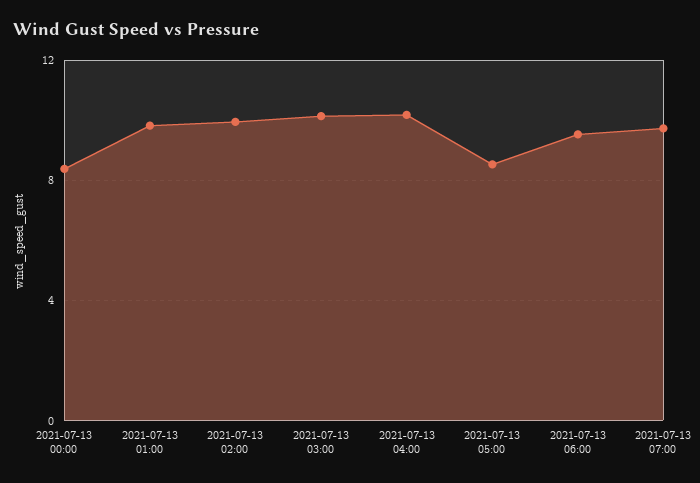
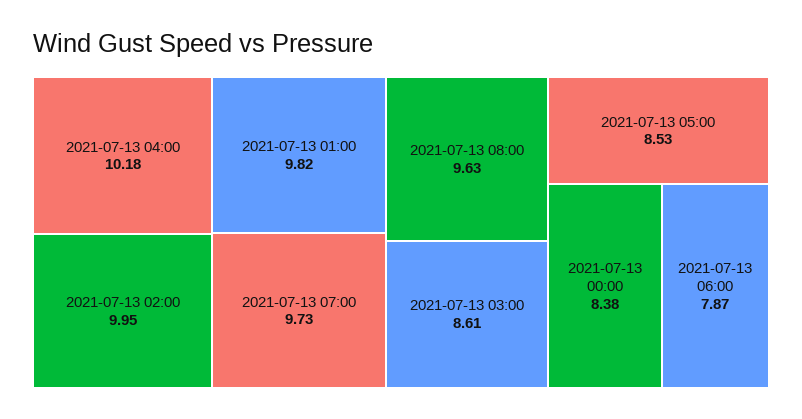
2021-07-13 03:00: 10 -> 8.61
2021-07-13 06:00: 9.5 -> 7.87
2021-07-13 08:00: none -> 9.63

